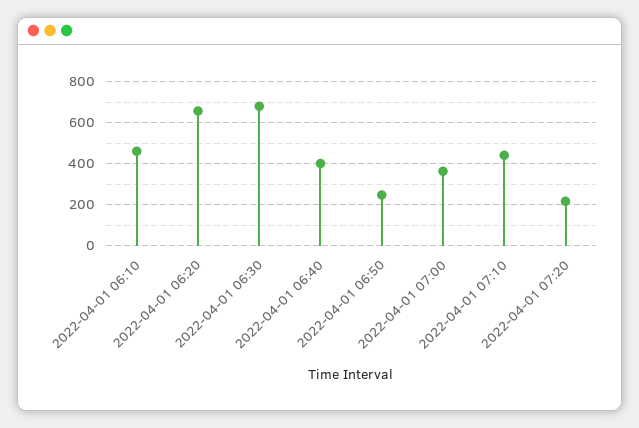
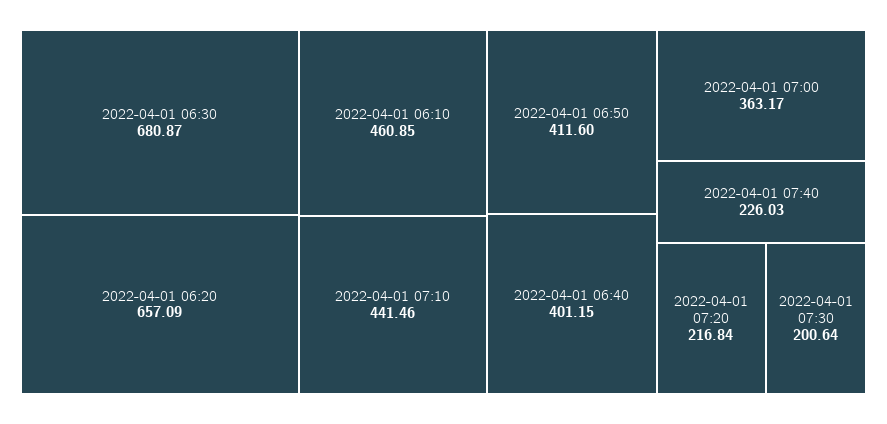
2022-04-01 06:50: 250 -> 411.6
2022-04-01 07:40: none -> 226.03
2022-04-01 07:30: none -> 200.64

